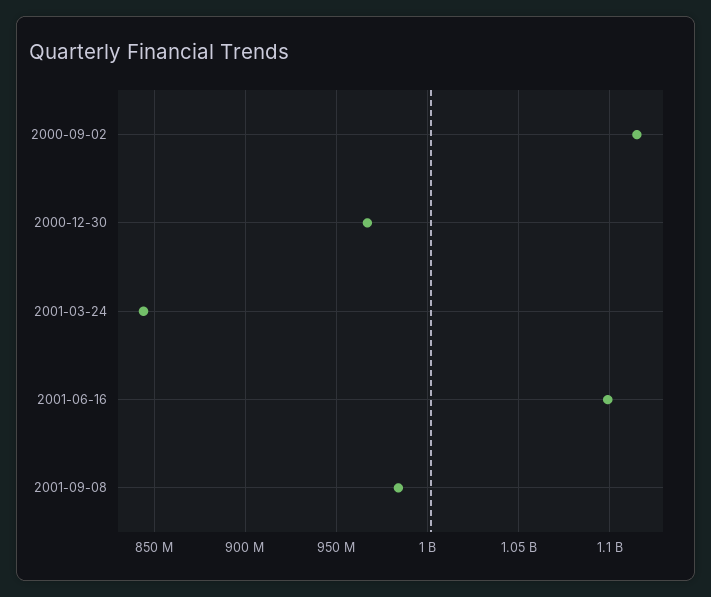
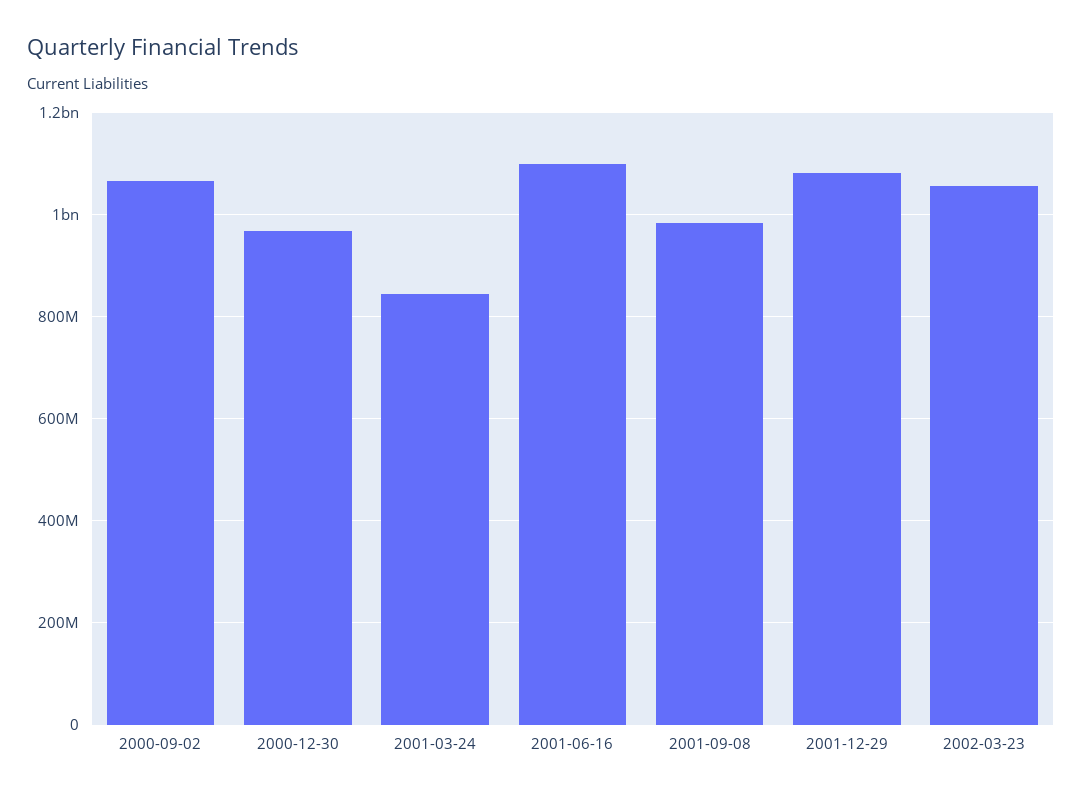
2000-09-02: 1115000000 -> 1060000000
2001-12-29: none -> 1080000000
2002-03-23: none -> 1060000000

